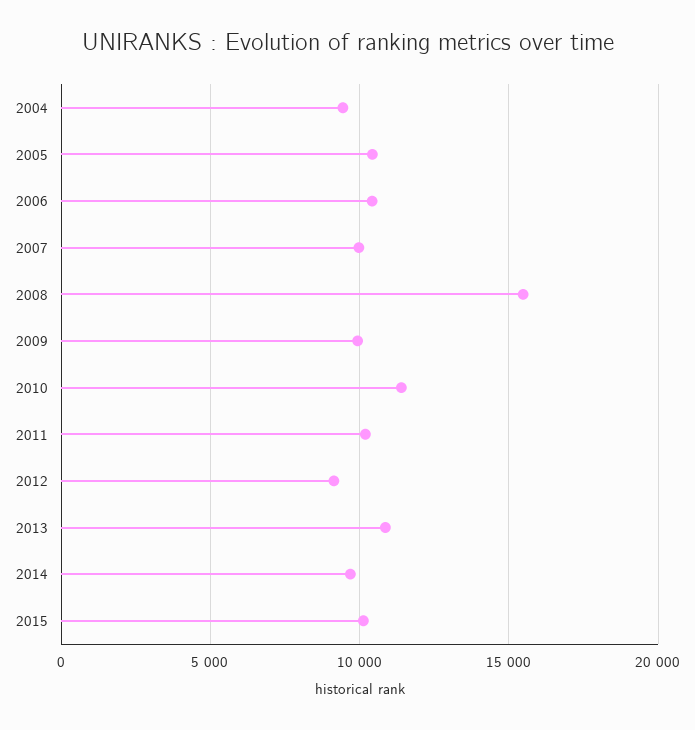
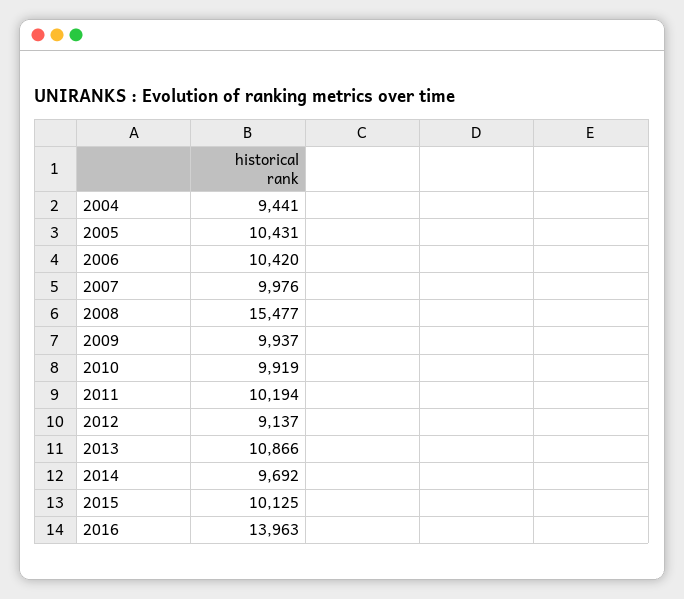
2010: 11500 -> 9919
2016: none -> 13963

